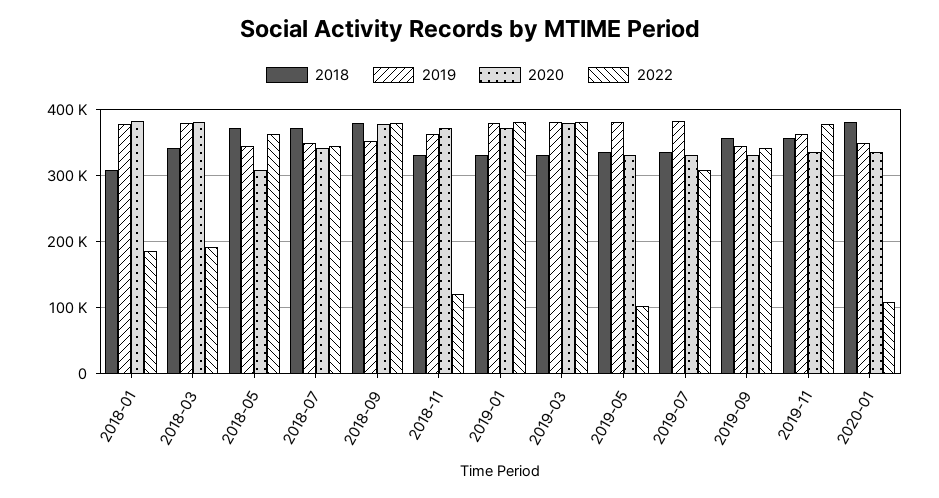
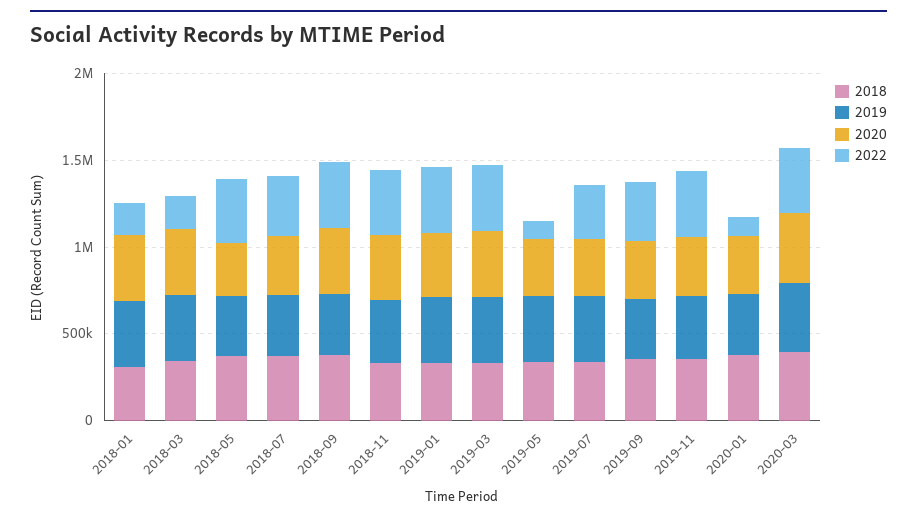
2022, 2018-11: 120000 -> 400000
2018, 2020-03: none -> 400000
2019, 2020-03: none -> 400000
2020, 2020-03: none -> 400000
2022, 2020-03: none -> 400000

